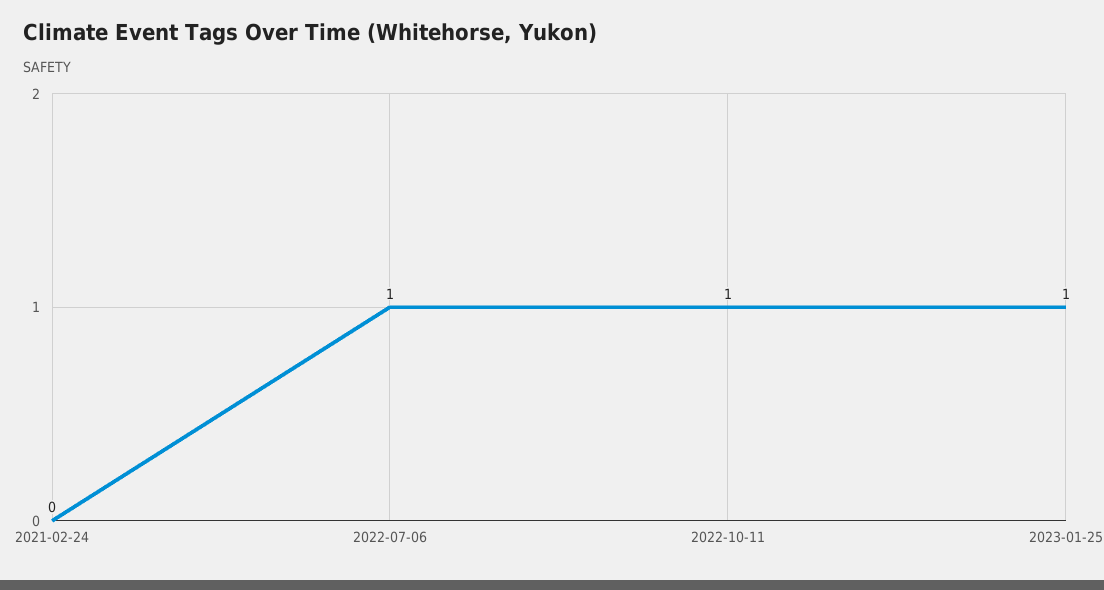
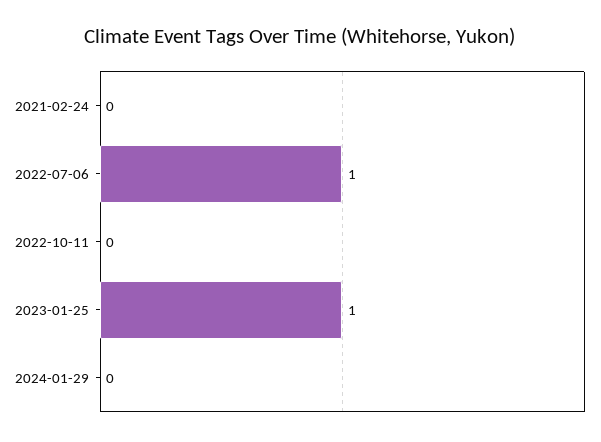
2022-10-11: 1 -> 0
2024-01-29: none -> 0

